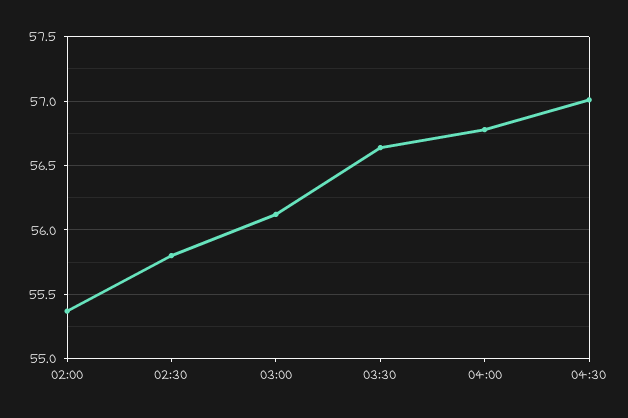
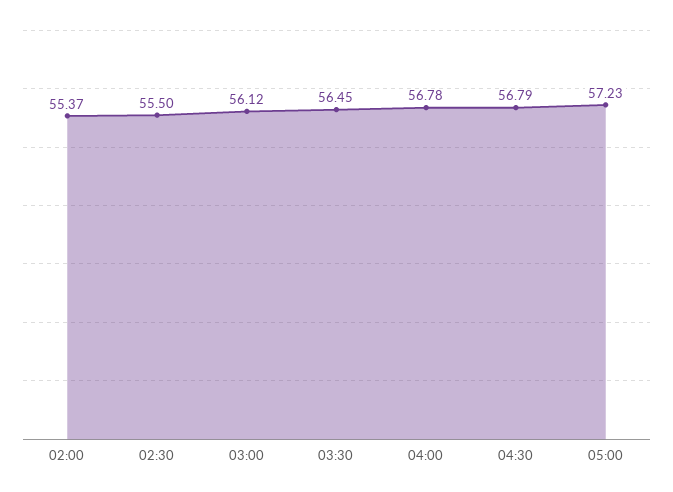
02:30: 55.8 -> 55.5
03:30: 56.65 -> 56.45
04:30: 57 -> 56.79
05:00: none -> 57.23

